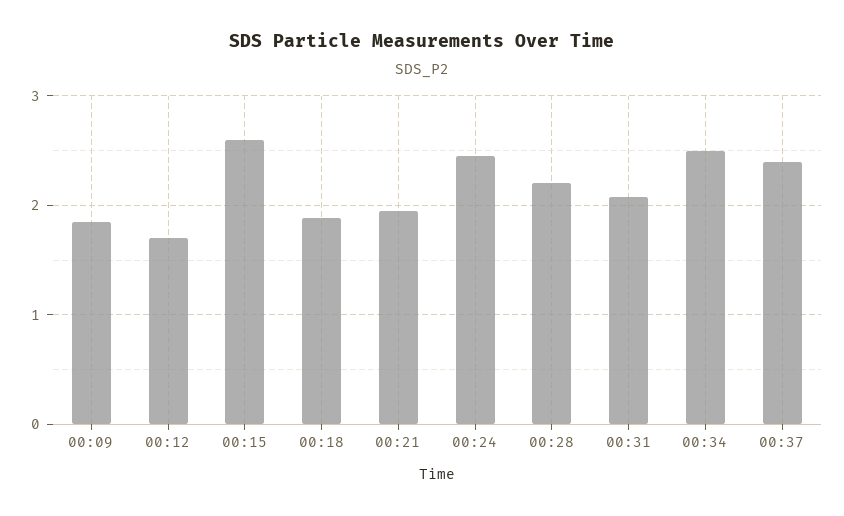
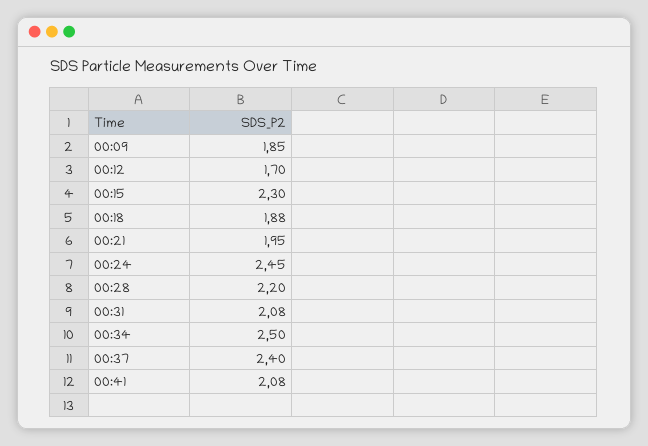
00:15: 2.6 -> 2.3
00:41: none -> 2.08

